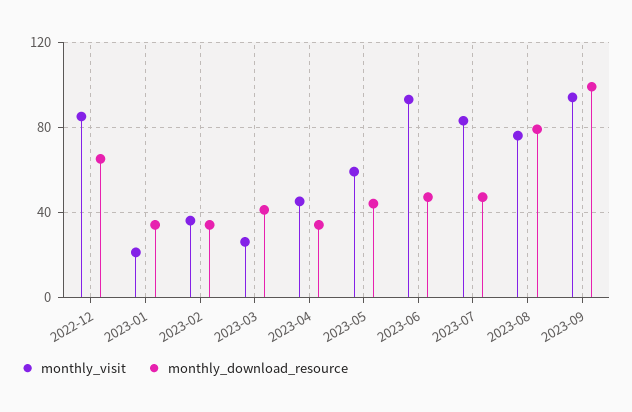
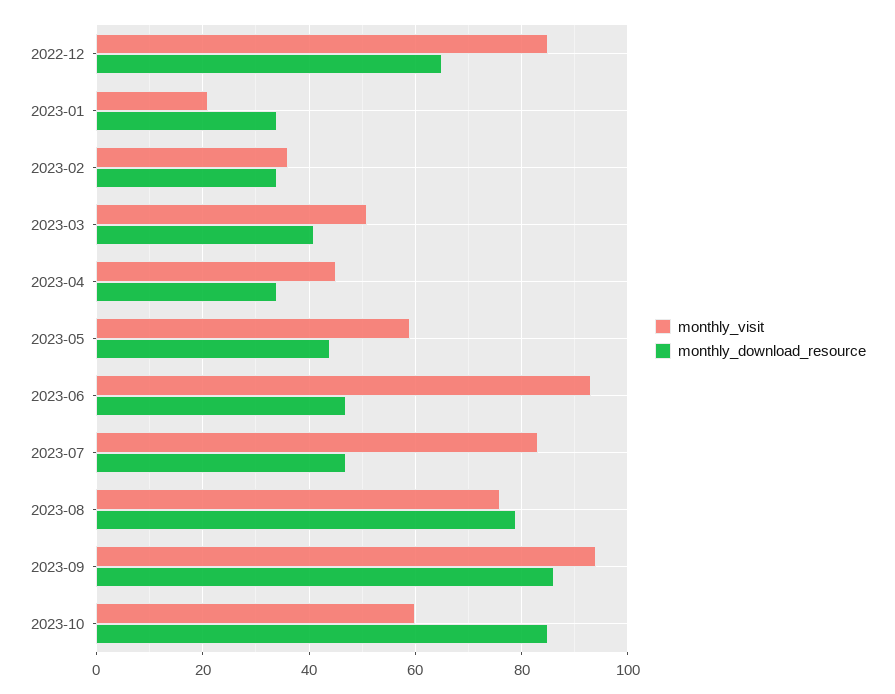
monthly_visit, 2023-03: 25 -> 50
monthly_download_resource, 2023-09: 100 -> 85
monthly_visit, 2023-10: none -> 60
monthly_download_resource, 2023-10: none -> 85

